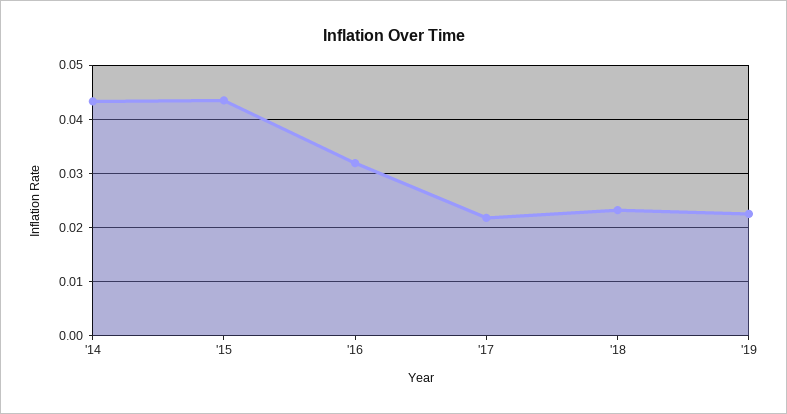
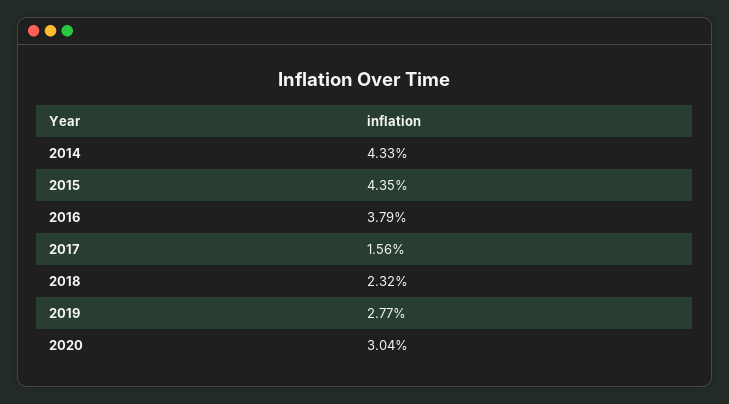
'16: 0.032 -> 0.0379
'17: 0.022 -> 0.0156
'19: 0.022 -> 0.0277
2020: none -> 0.0304

